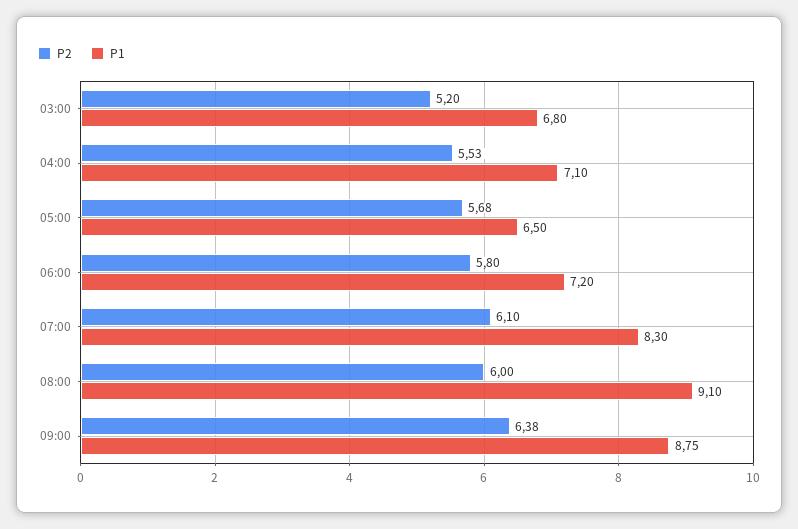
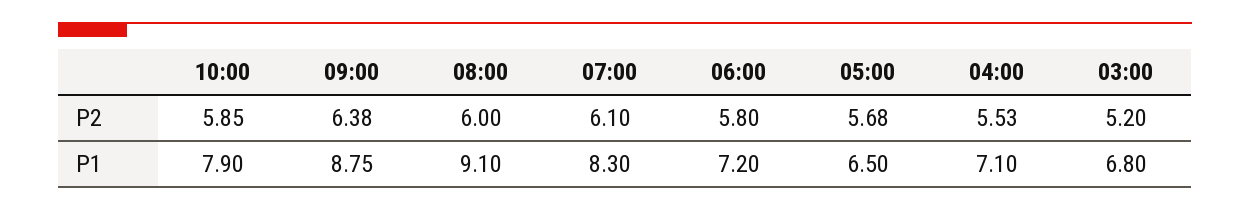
P2, 10:00: none -> 5.85
P1, 10:00: none -> 7.9

